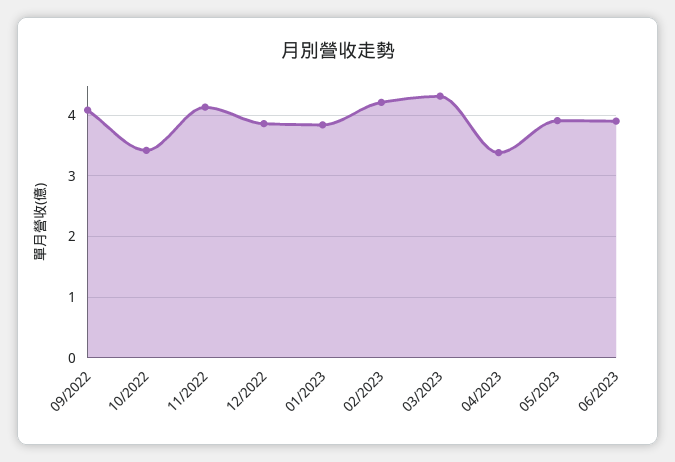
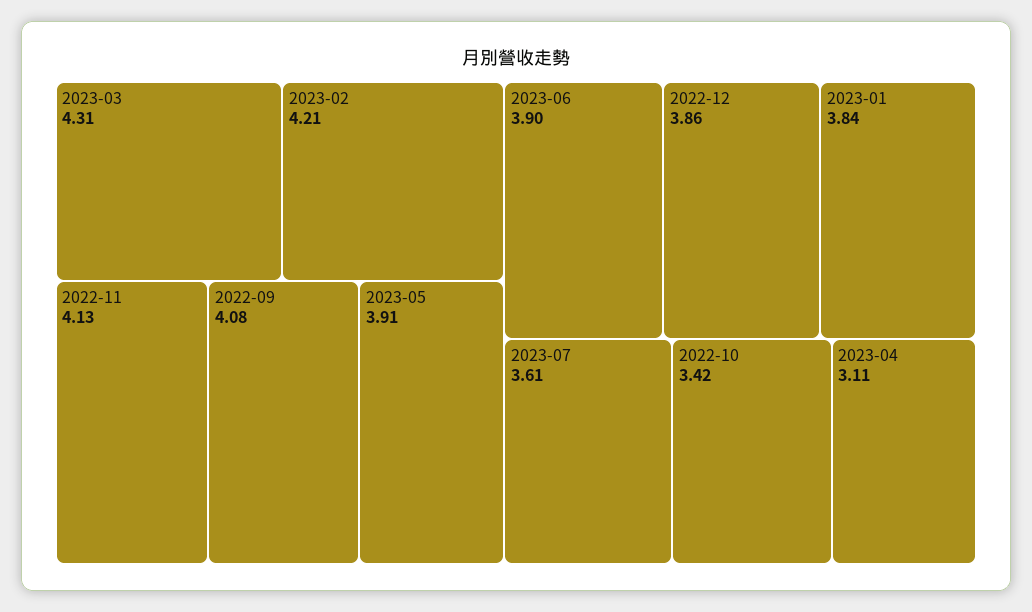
04/2023: 3.4 -> 3.11
2023-07: none -> 3.61

